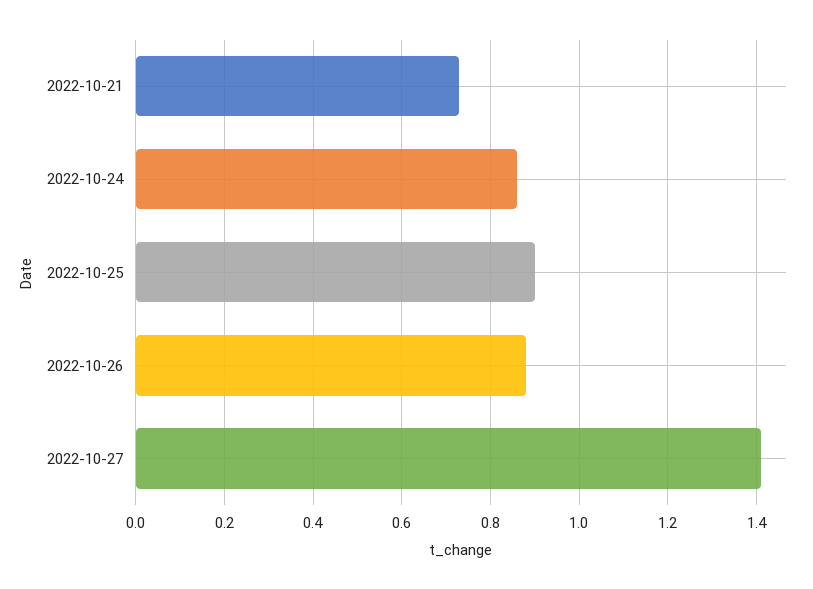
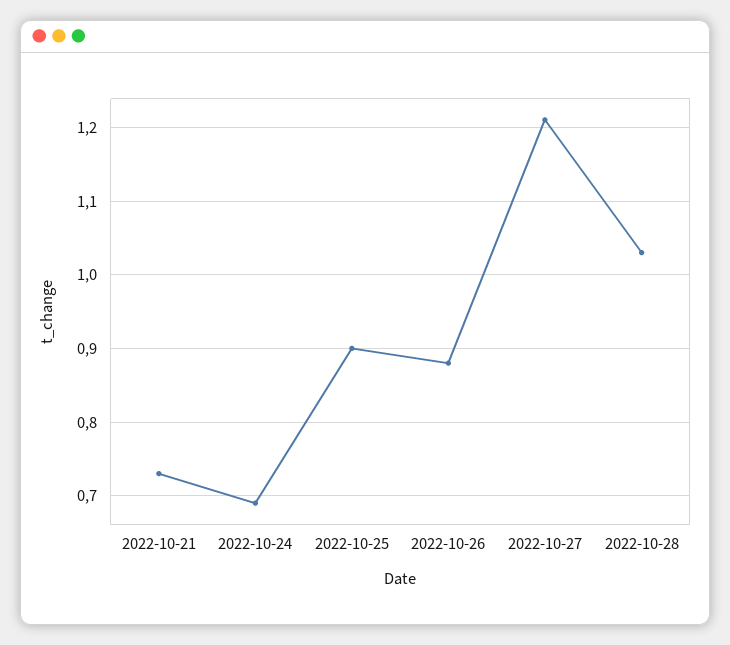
2022-10-24: 0.85 -> 0.69
2022-10-27: 1.4 -> 1.21
2022-10-28: none -> 1.03

